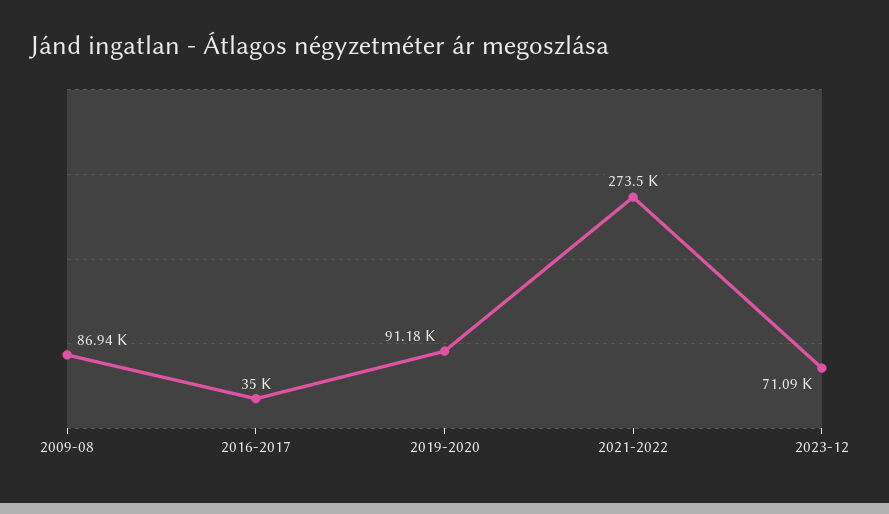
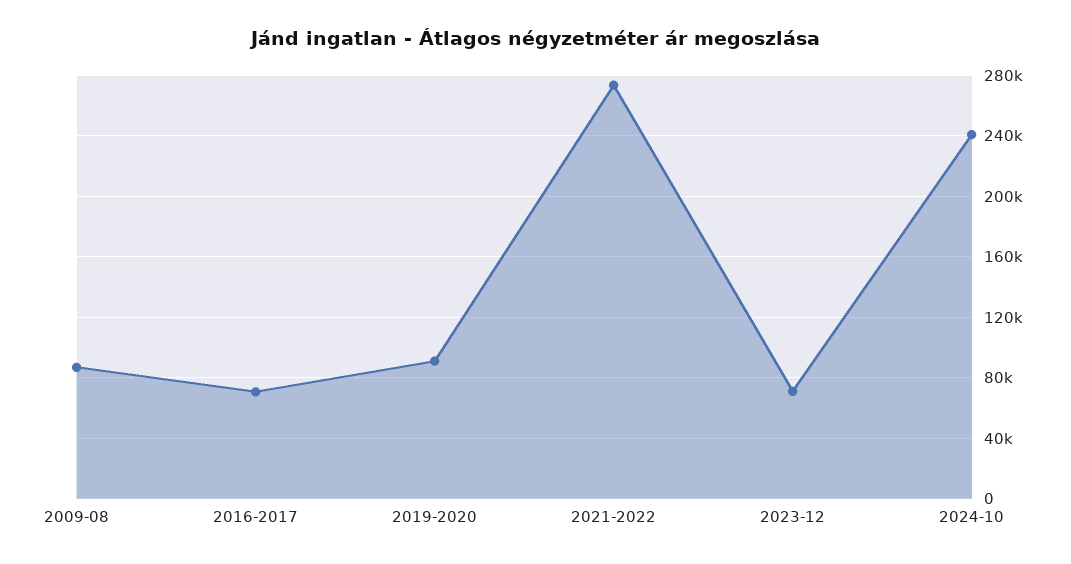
2016-2017: 35000 -> 70000
2024-10: none -> 240000

